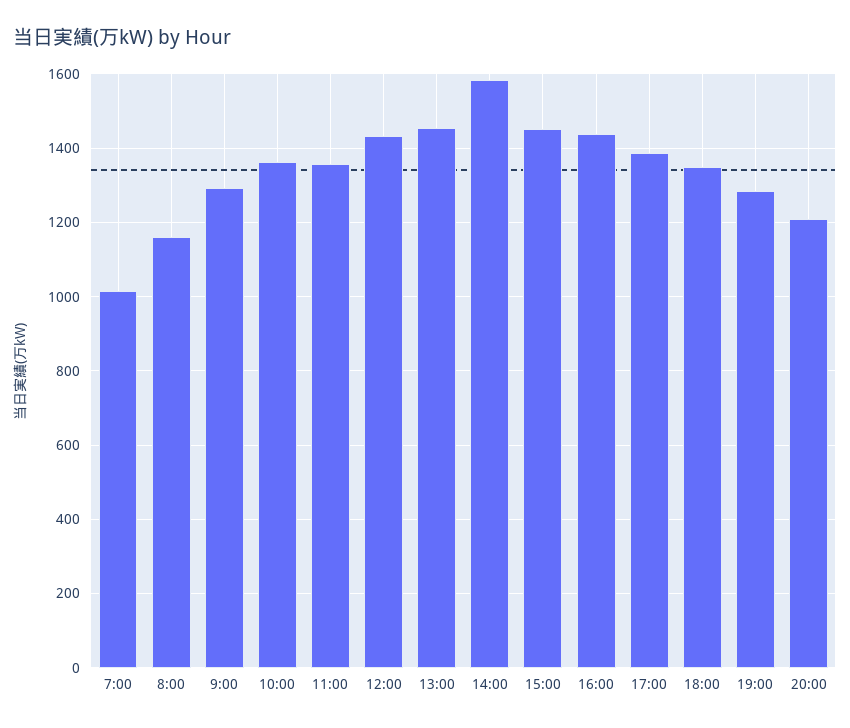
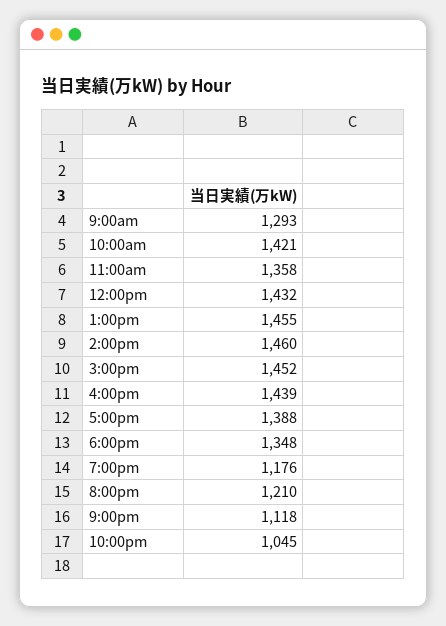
7:00: 1020 -> none
8:00: 1160 -> none
10:00: 1360 -> 1421
14:00: 1580 -> 1460
19:00: 1280 -> 1176
9:00pm: none -> 1118
10:00pm: none -> 1045

